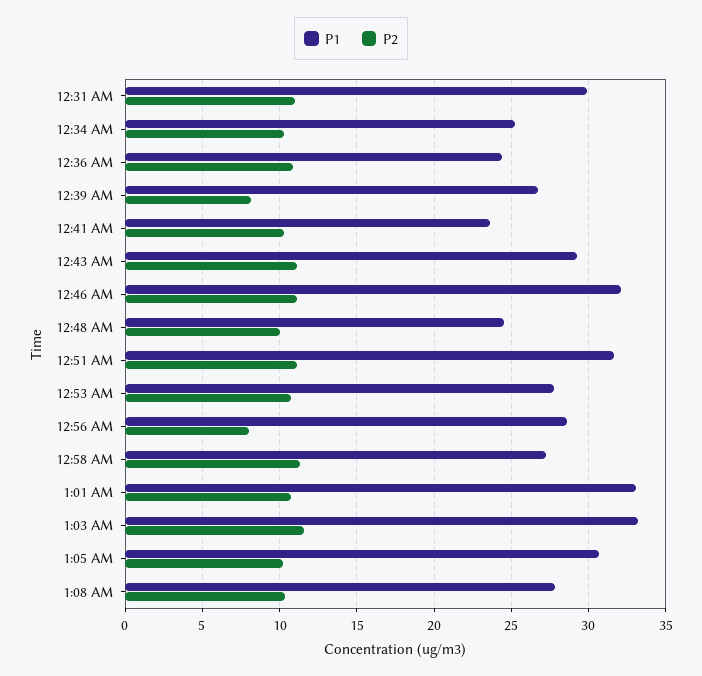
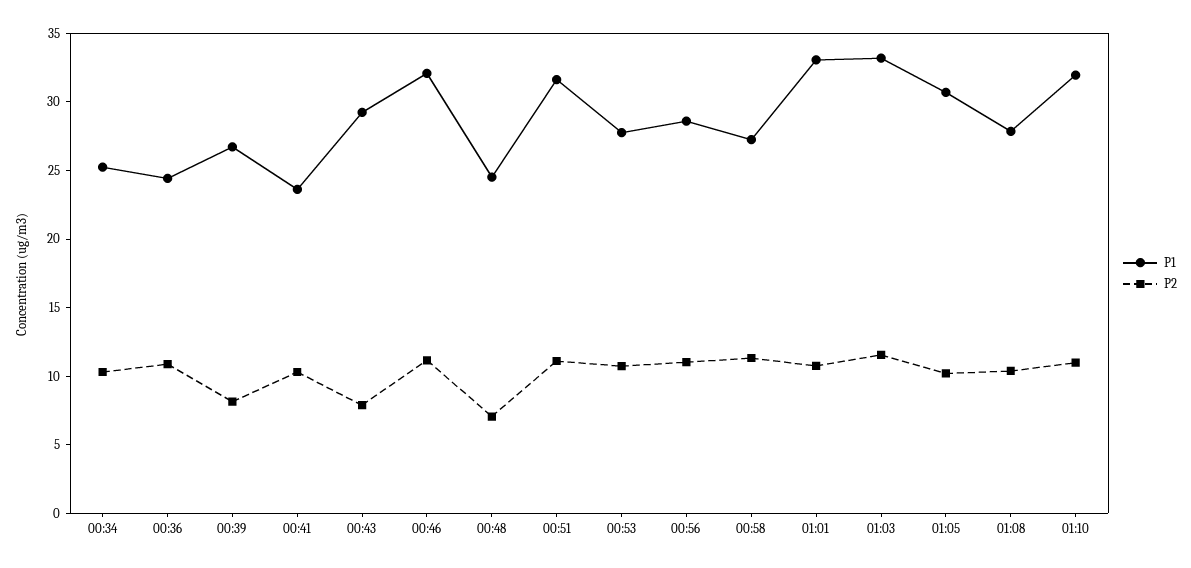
P1, 12:31 AM: 30 -> none
P2, 12:31 AM: 11 -> none
P2, 12:43 AM: 11 -> 8
P2, 12:48 AM: 10 -> 7
P2, 12:56 AM: 8 -> 11
P1, 01:10: none -> 32
P2, 01:10: none -> 11

